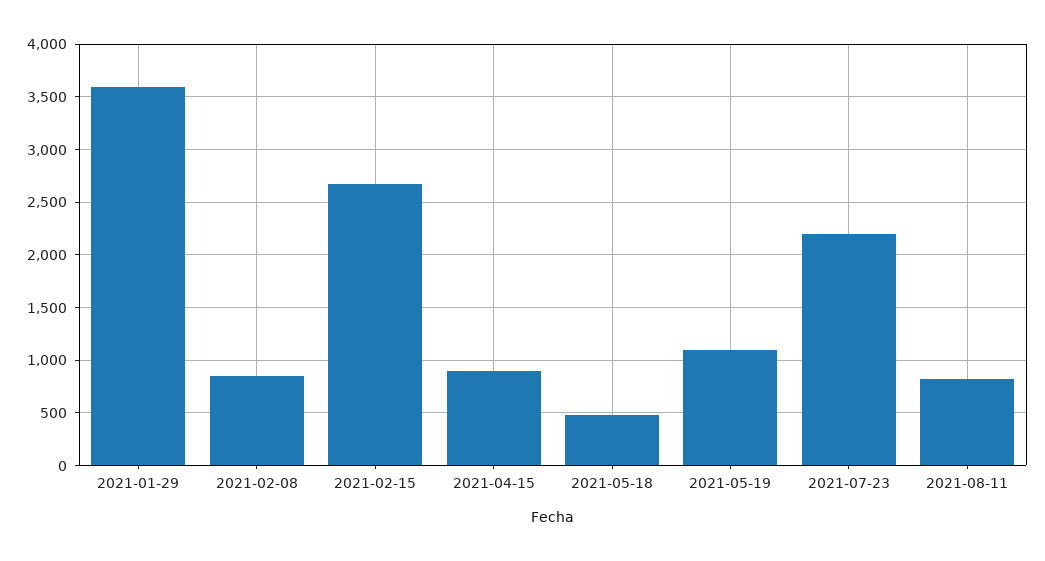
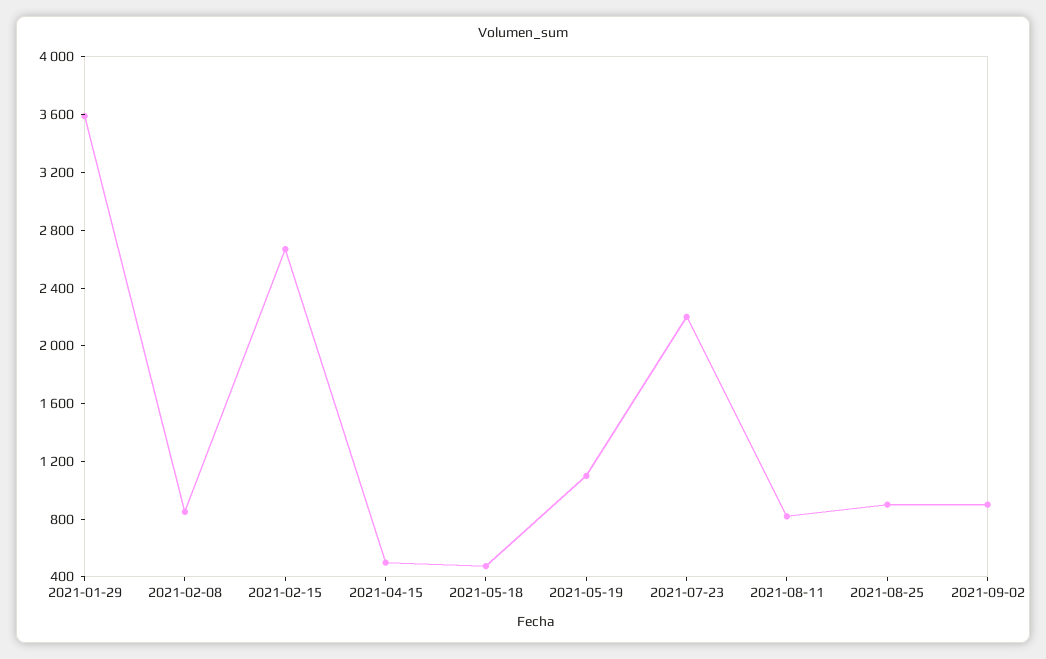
2021-04-15: 900 -> 500
2021-08-25: none -> 900
2021-09-02: none -> 900

